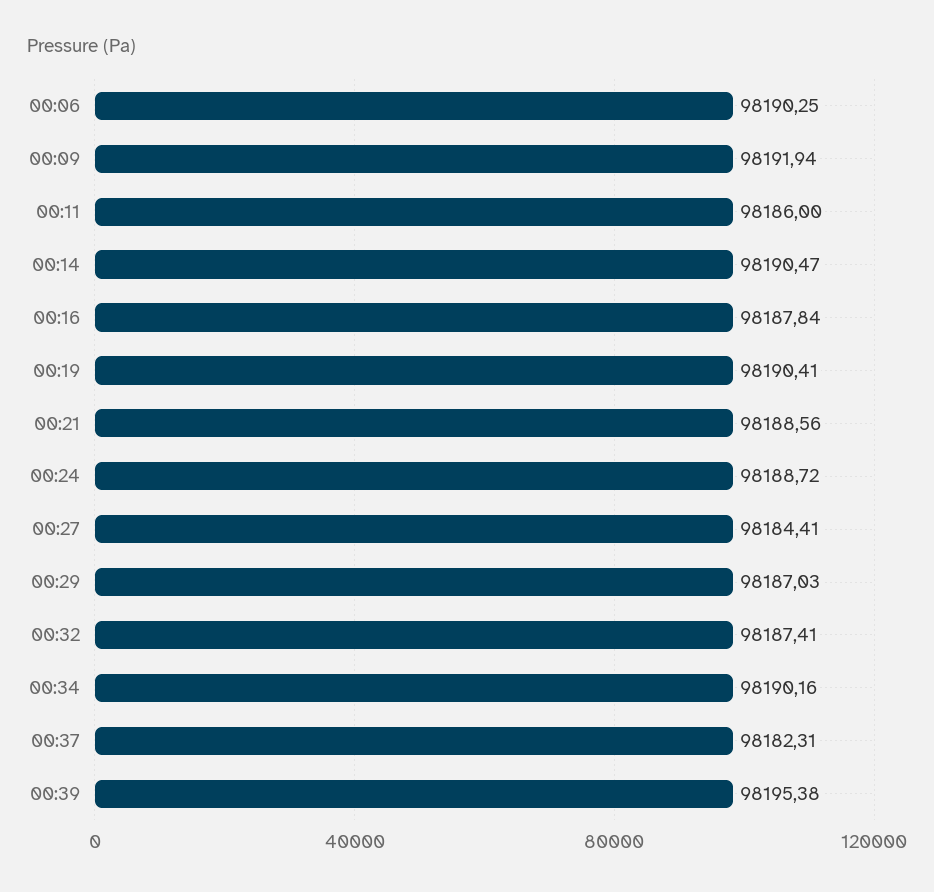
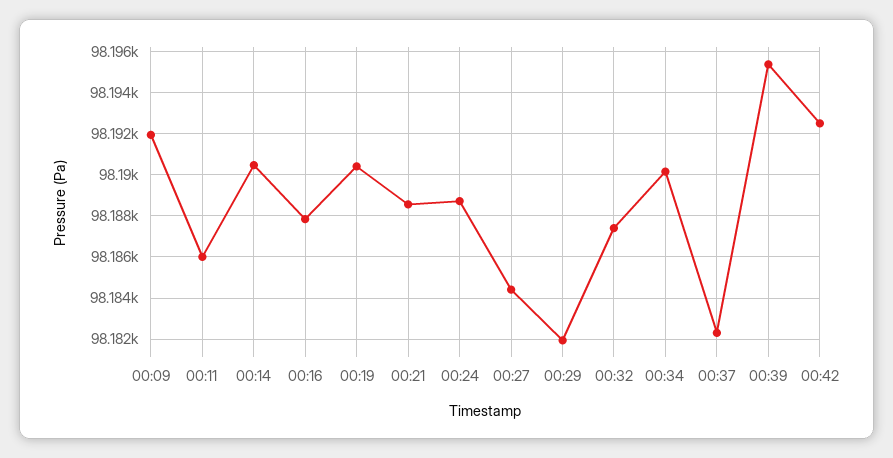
00:06: 98190.25 -> none
00:29: 98187.03 -> 98182
00:42: none -> 98192.5

